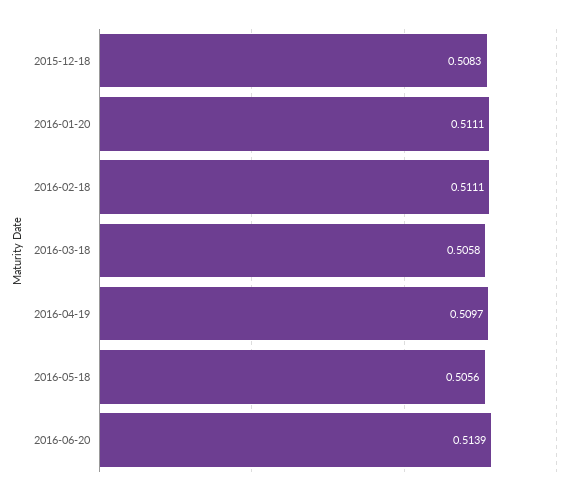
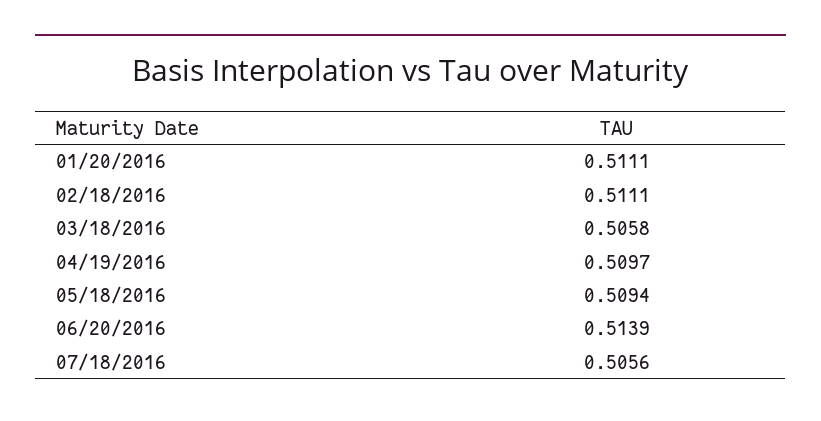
2015-12-18: 0.5083 -> none
2016-05-18: 0.5056 -> 0.5094
07/18/2016: none -> 0.5056

